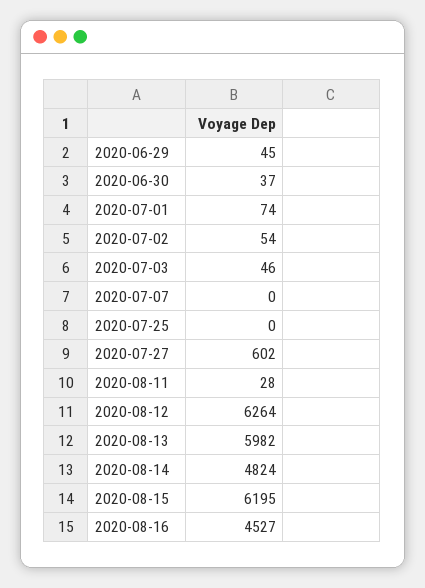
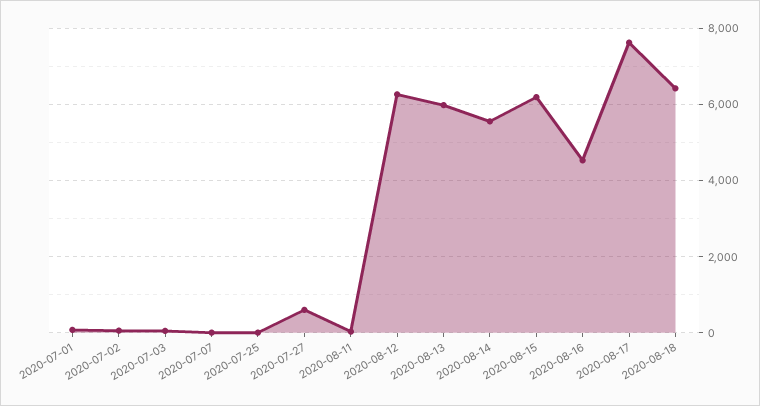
2020-06-29: 45 -> none
2020-06-30: 37 -> none
2020-08-14: 4824 -> 5600
2020-08-17: none -> 7600
2020-08-18: none -> 6400

